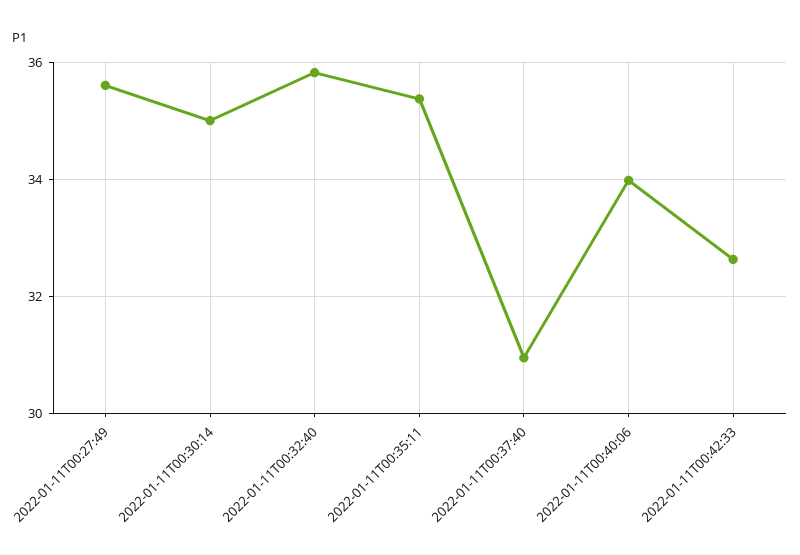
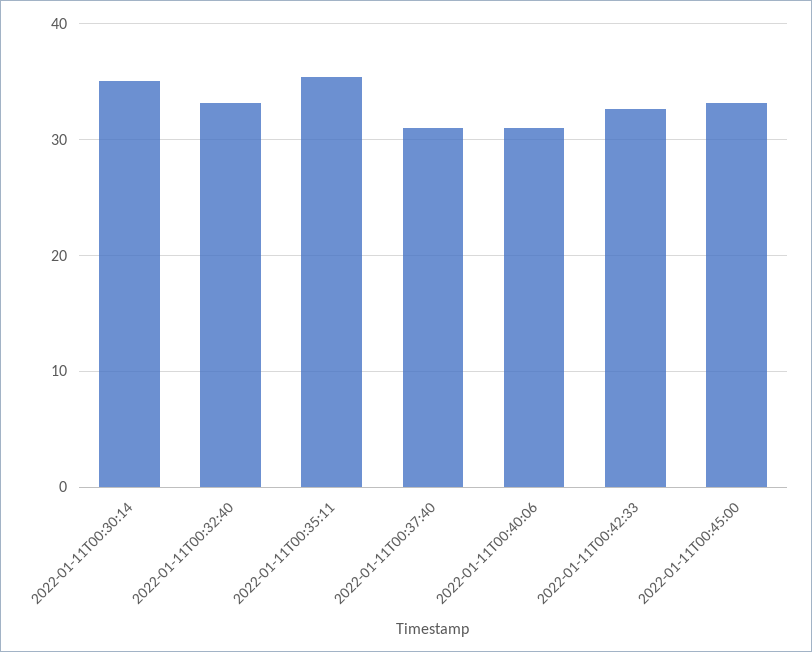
2022-01-11T00:27:49: 35.6 -> none
2022-01-11T00:32:40: 35.8 -> 33
2022-01-11T00:40:06: 34 -> 31
2022-01-11T00:45:00: none -> 33

